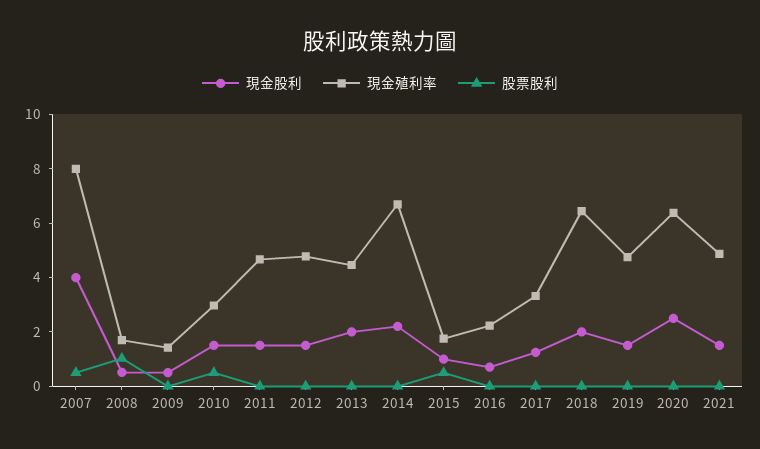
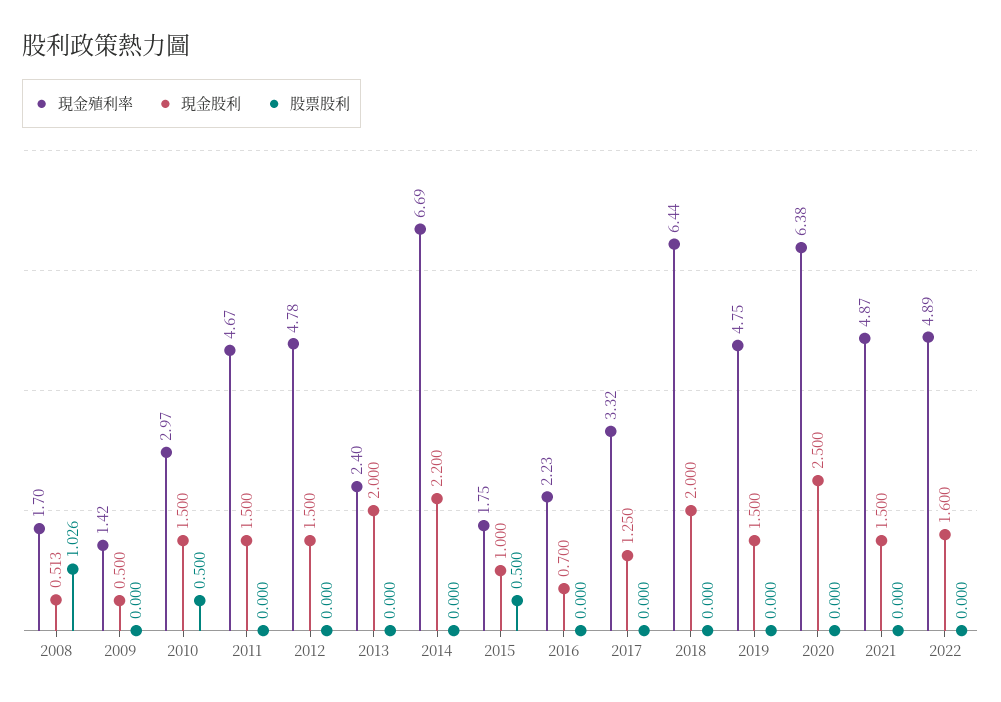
現金股利, 2007: 4 -> none
現金殖利率, 2007: 8 -> none
股票股利, 2007: 0.5 -> none
現金殖利率, 2013: 4.5 -> 2.4
現金殖利率, 2022: none -> 4.89
現金股利, 2022: none -> 1.6
股票股利, 2022: none -> 0

